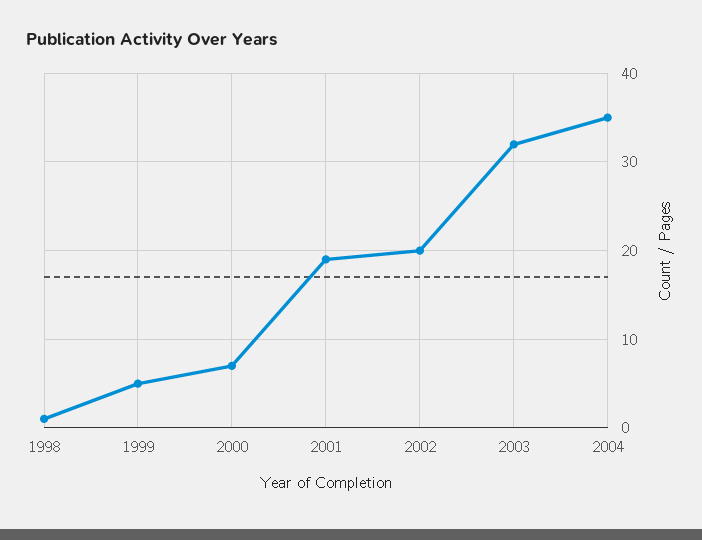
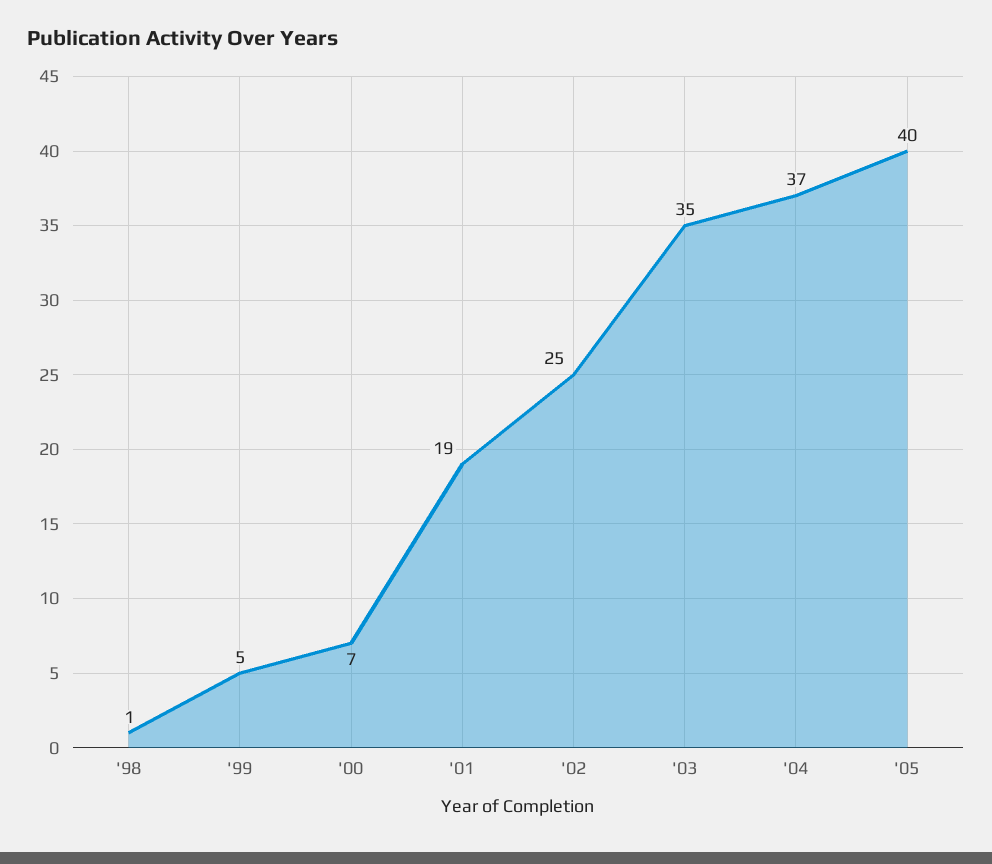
2002: 20 -> 25
2003: 32 -> 35
2004: 35 -> 37
'05: none -> 40

